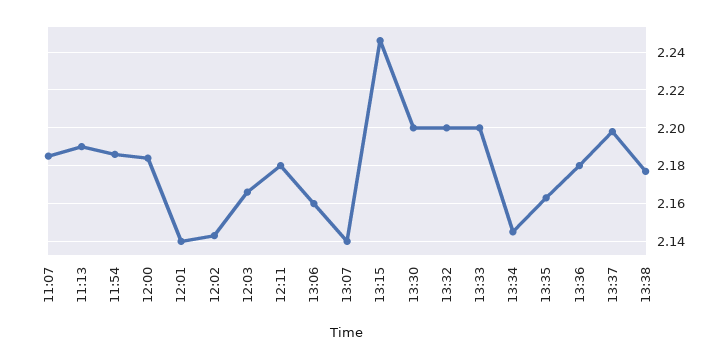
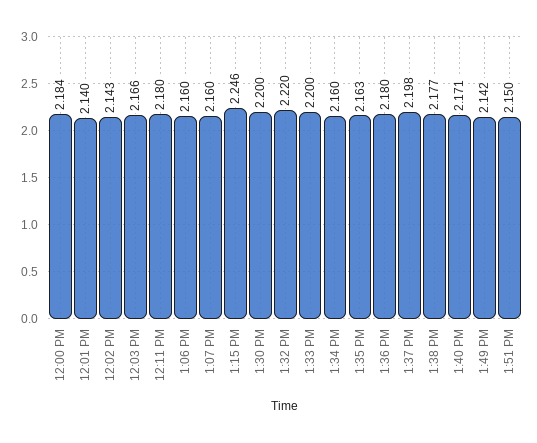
11:07: 2.185 -> none
11:13: 2.19 -> none
11:54: 2.185 -> none
13:07: 2.14 -> 2.16
13:32: 2.2 -> 2.22
13:34: 2.145 -> 2.16
1:40 PM: none -> 2.171
1:49 PM: none -> 2.142
1:51 PM: none -> 2.15

